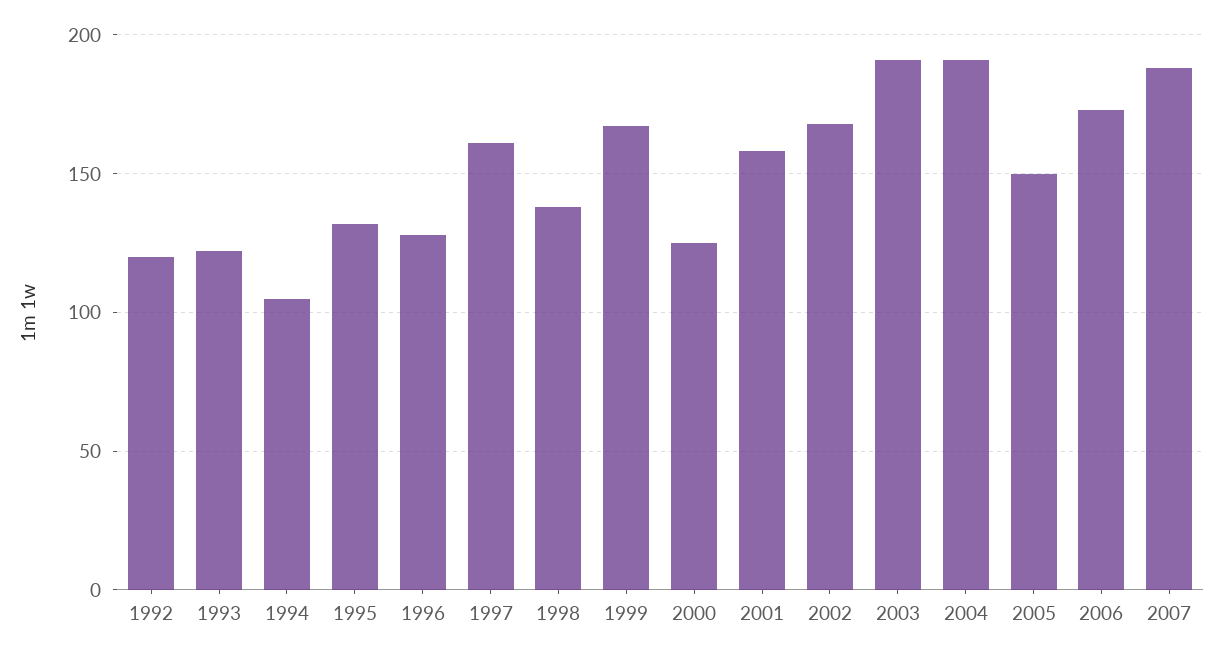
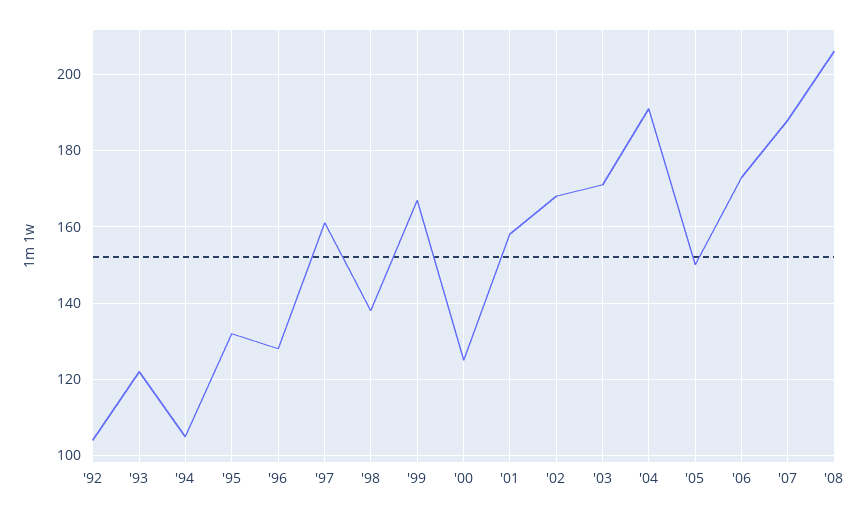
1992: 120 -> 105
2003: 190 -> 170
'08: none -> 205

